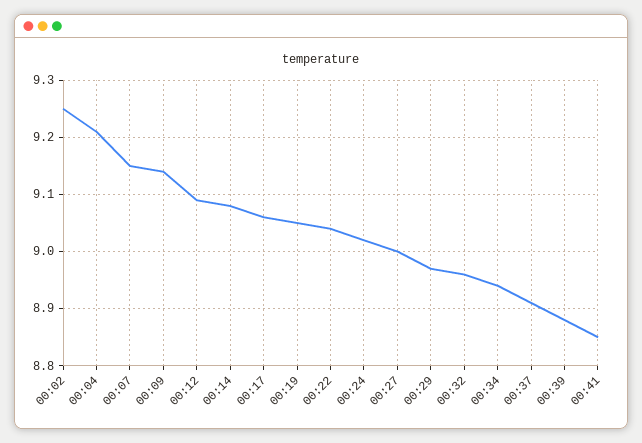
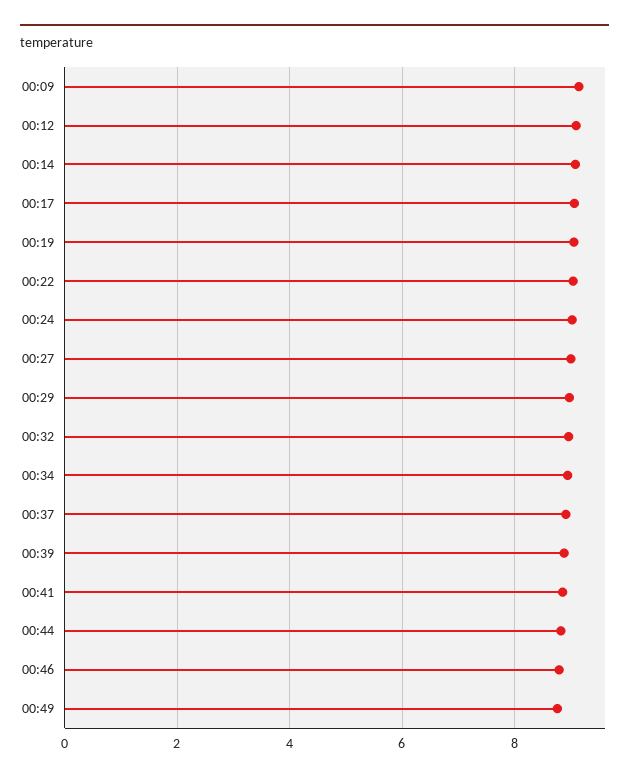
00:02: 9.25 -> none
00:04: 9.2 -> none
00:07: 9.15 -> none
00:44: none -> 8.8
00:46: none -> 8.8
00:49: none -> 8.8

